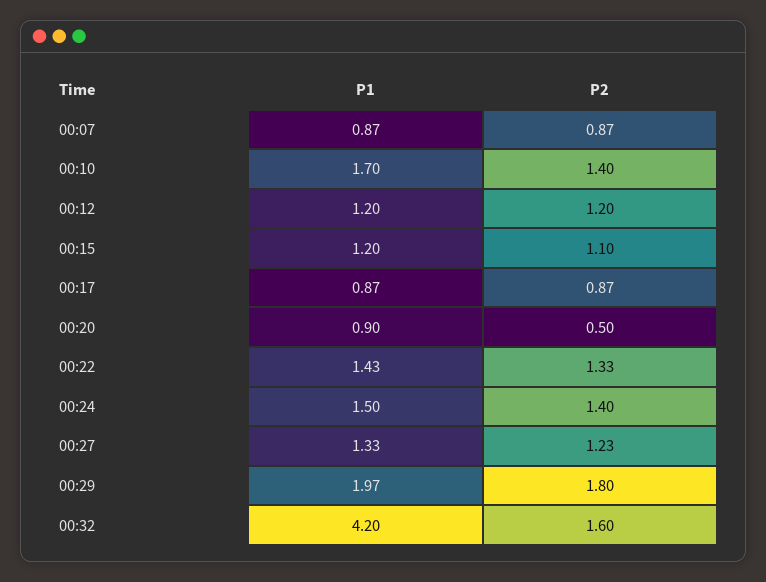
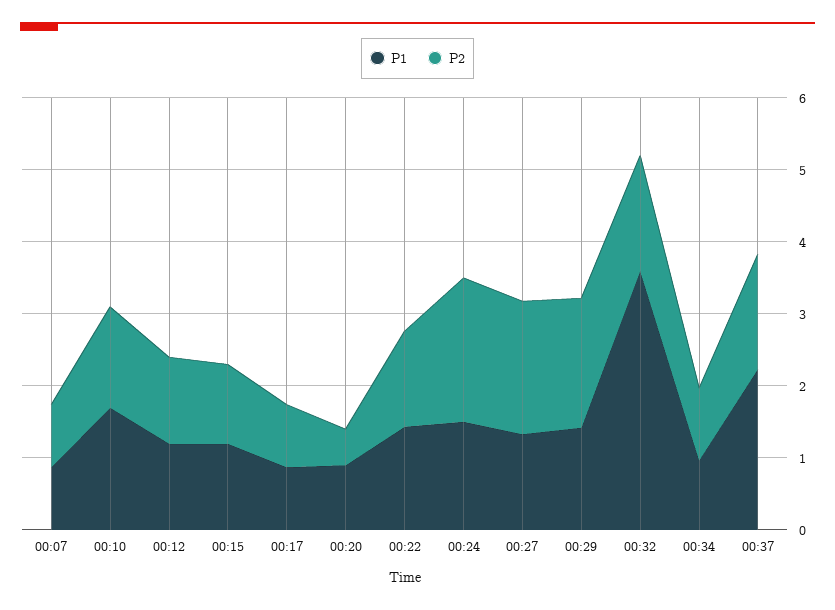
P2, 00:24: 1.4 -> 2
P2, 00:27: 1.23 -> 1.8
P1, 00:29: 1.97 -> 1.4
P1, 00:32: 4.2 -> 3.6
P1, 00:34: none -> 1
P2, 00:34: none -> 1
P1, 00:37: none -> 2.2
P2, 00:37: none -> 1.6

